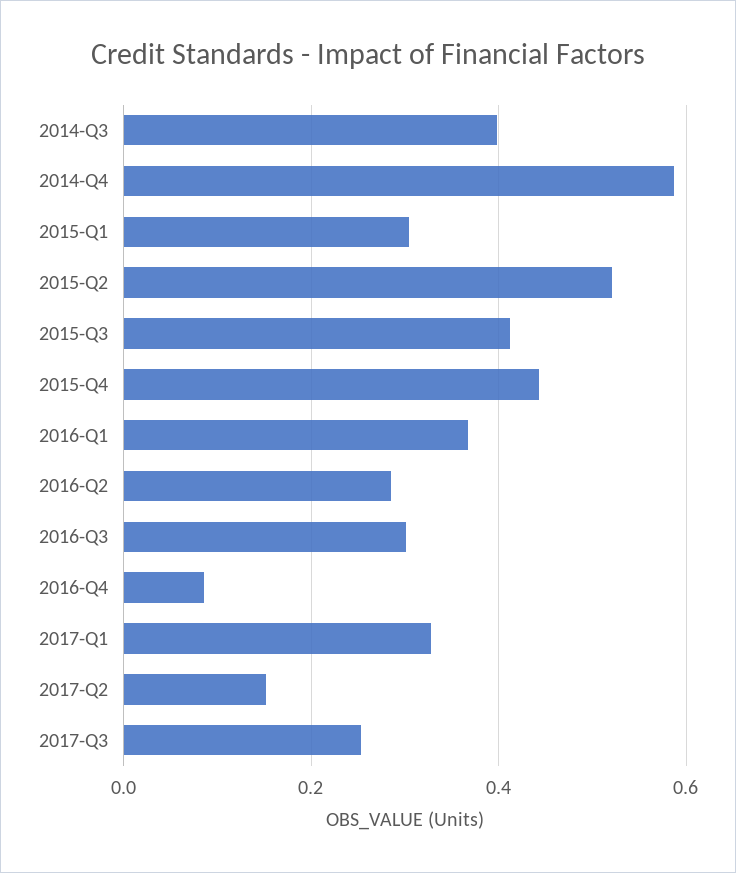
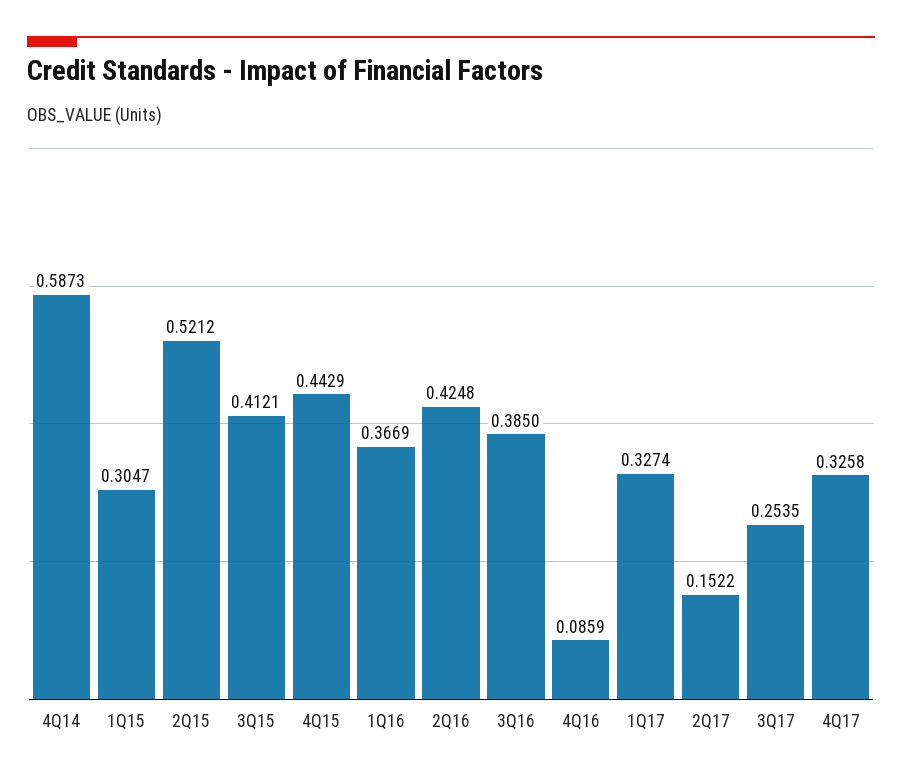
2014-Q3: 0.4 -> none
2016-Q2: 0.28 -> 0.4248
2016-Q3: 0.3 -> 0.385
4Q17: none -> 0.3258

